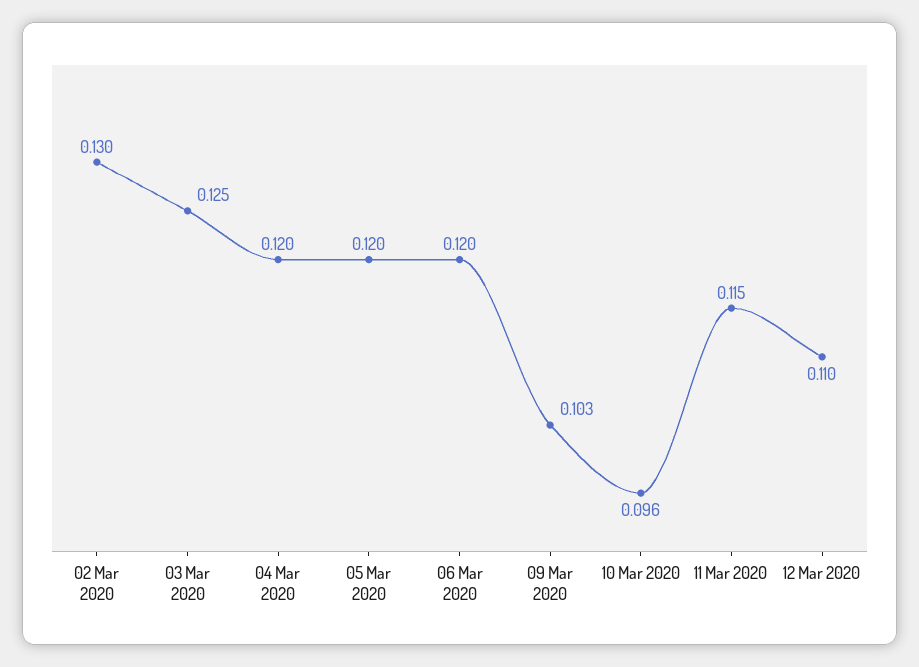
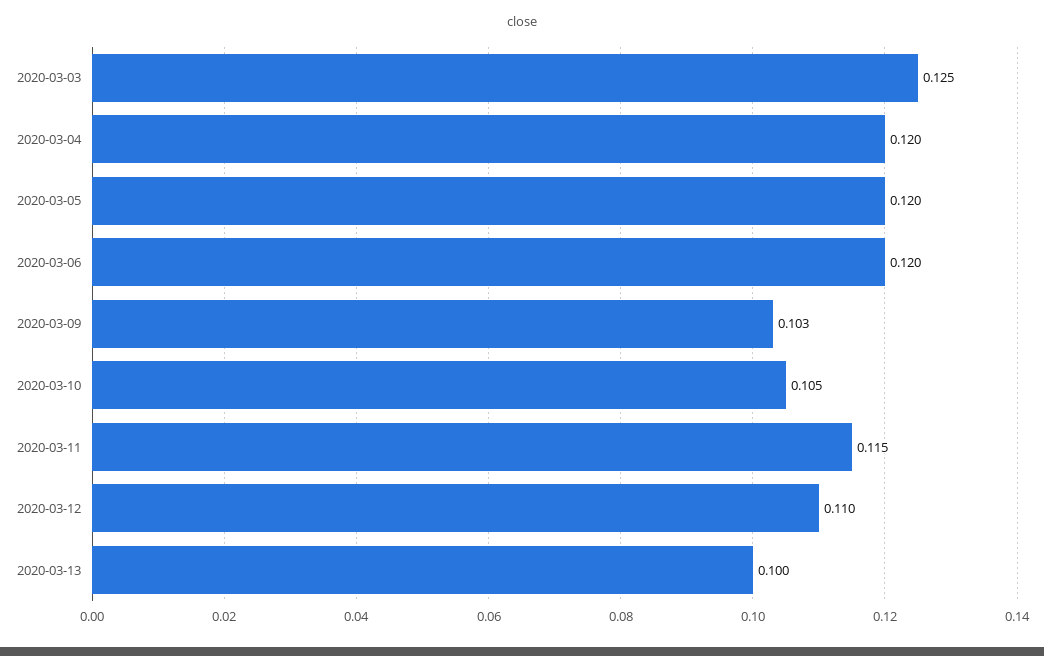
02 Mar 2020: 0.13 -> none
10 Mar 2020: 0.096 -> 0.105
2020-03-13: none -> 0.1

